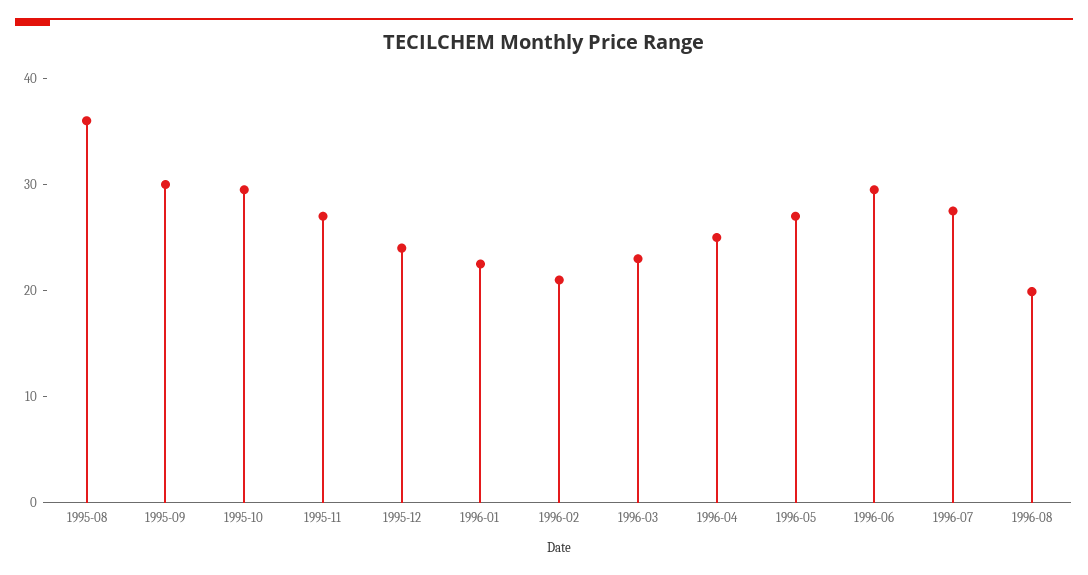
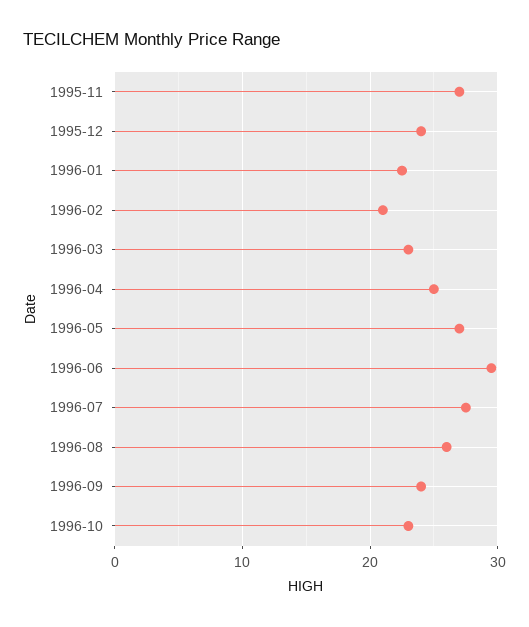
1995-08: 36 -> none
1995-09: 30 -> none
1995-10: 30 -> none
1996-08: 20 -> 26
1996-09: none -> 24
1996-10: none -> 23

